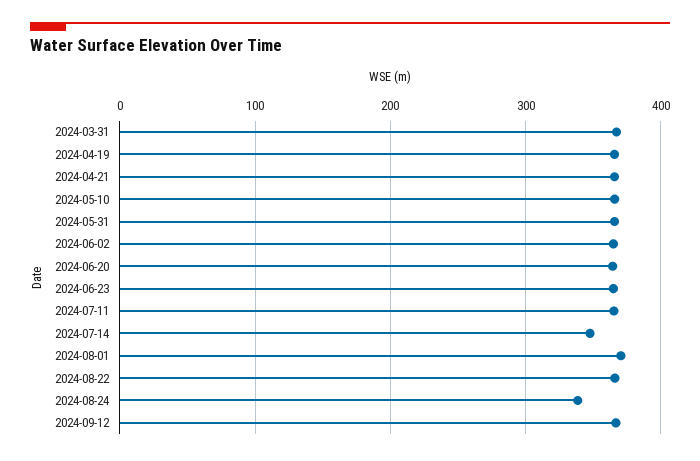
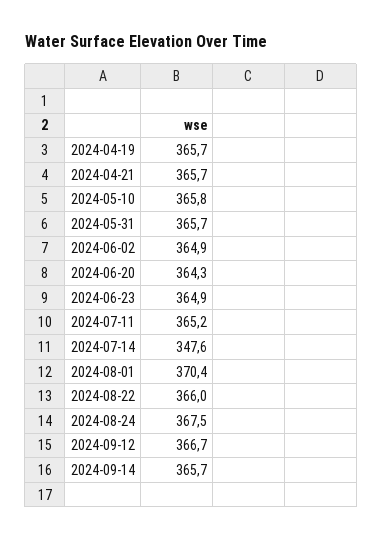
2024-03-31: 370 -> none
2024-08-24: 340 -> 367.5
2024-09-14: none -> 365.7

